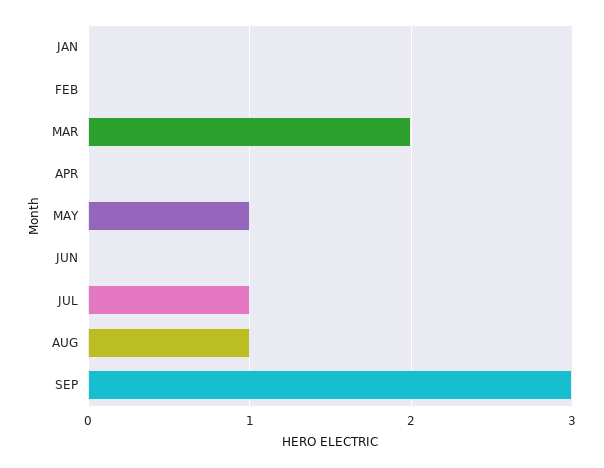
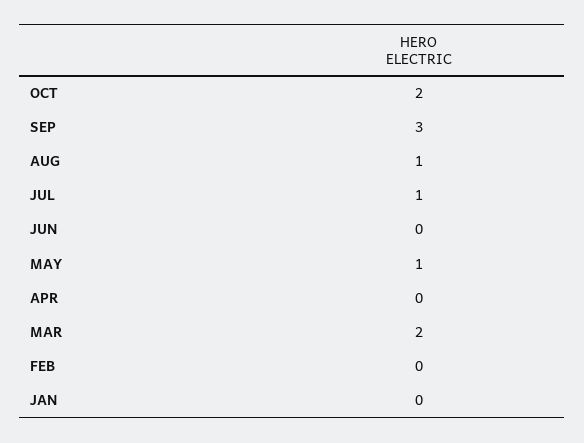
OCT: none -> 2

